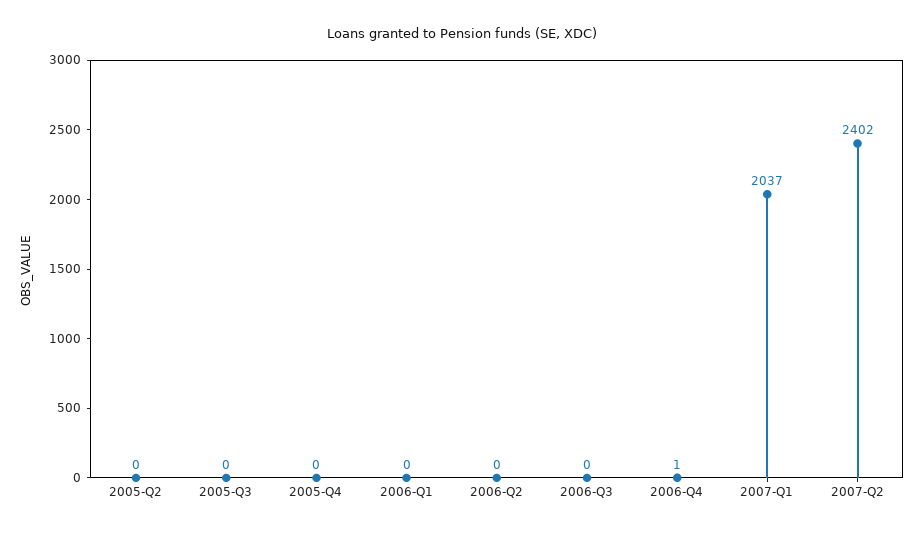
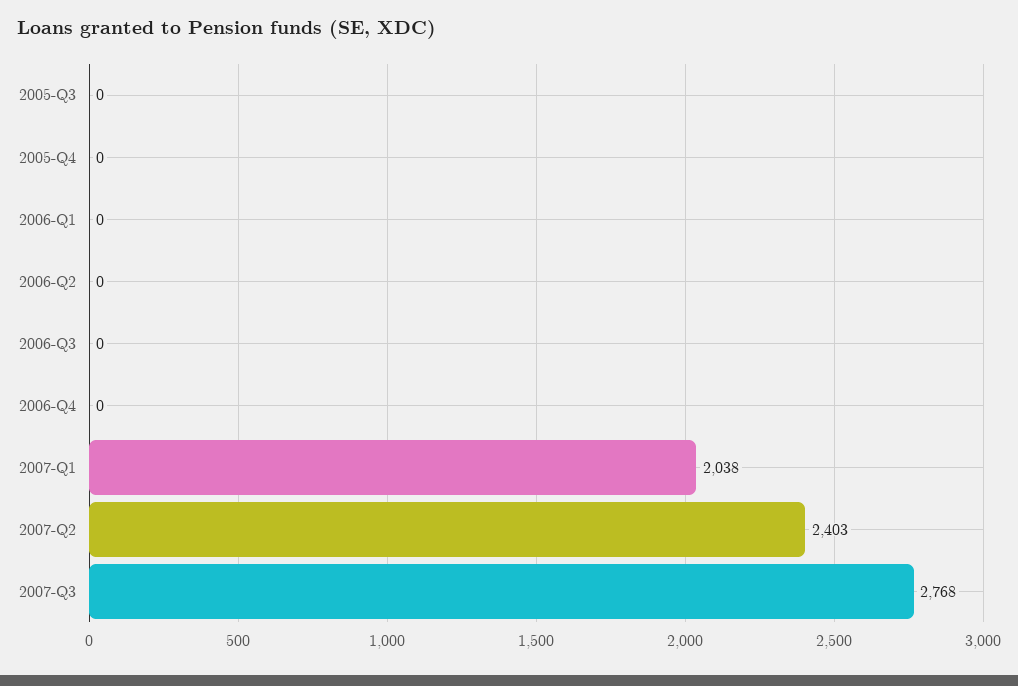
2005-Q2: 0 -> none
2006-Q4: 1 -> 0
2007-Q1: 2037 -> 2038
2007-Q2: 2402 -> 2403
2007-Q3: none -> 2768

